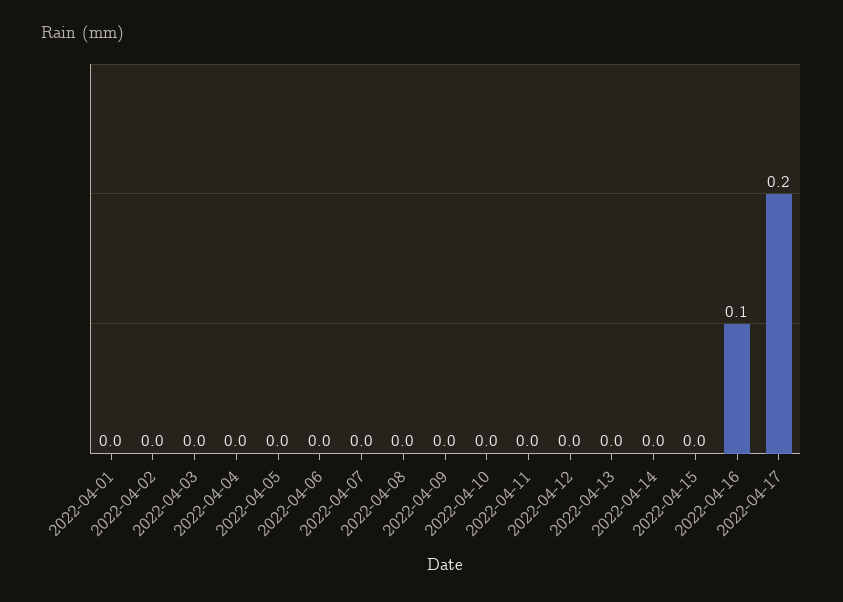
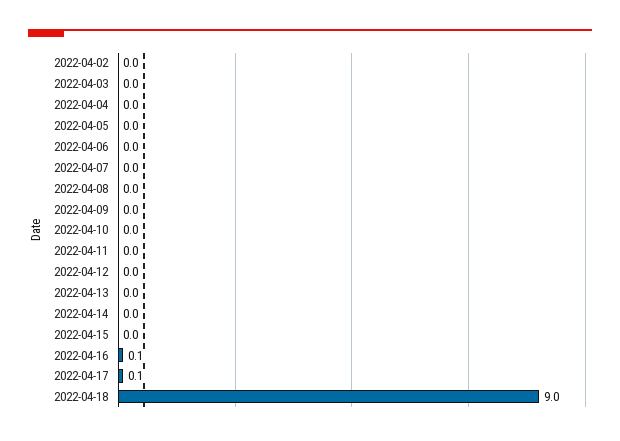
2022-04-01: 0 -> none
2022-04-17: 0.2 -> 0.1
2022-04-18: none -> 9

